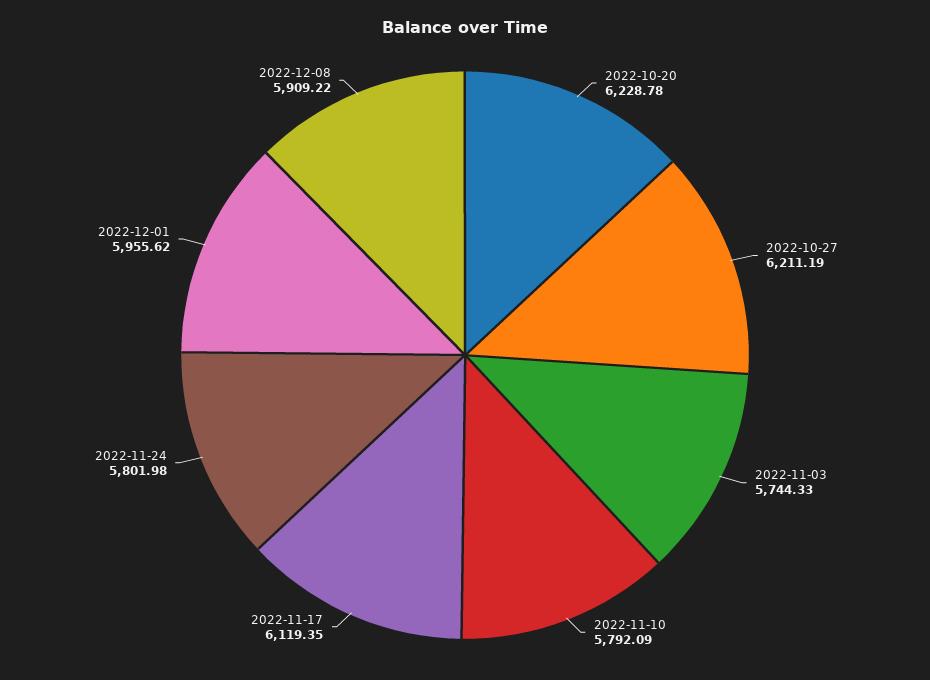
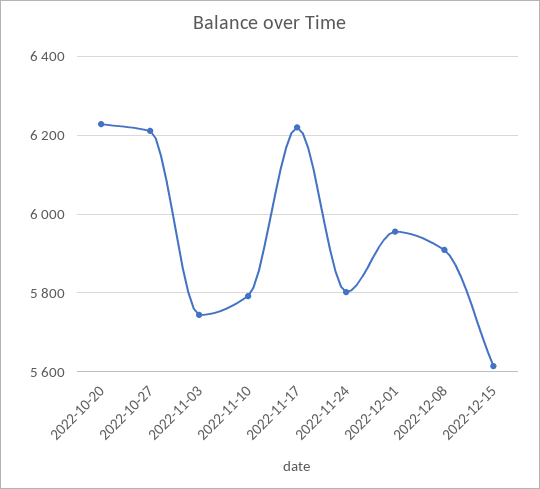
2022-11-17: 6119.35 -> 6220
2022-12-15: none -> 5620

